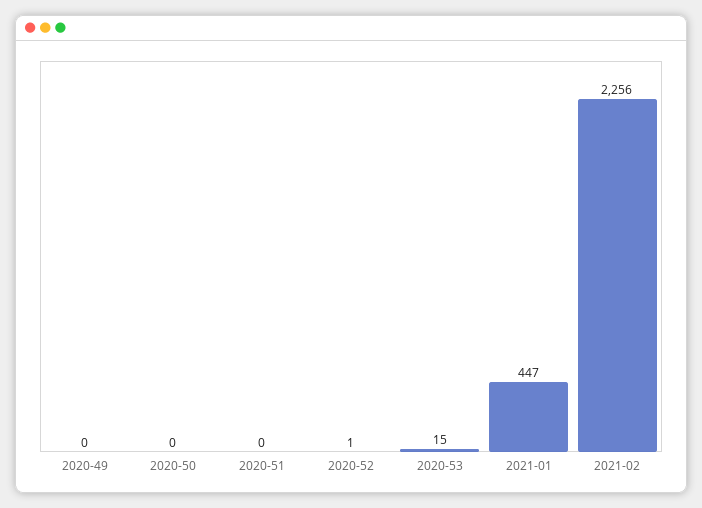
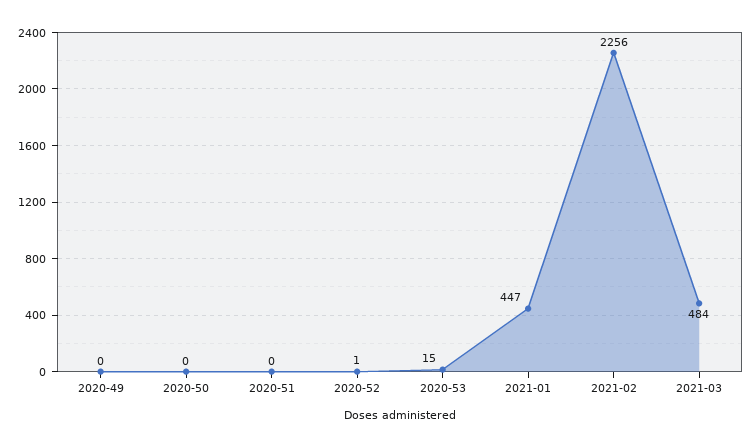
2021-03: none -> 484

